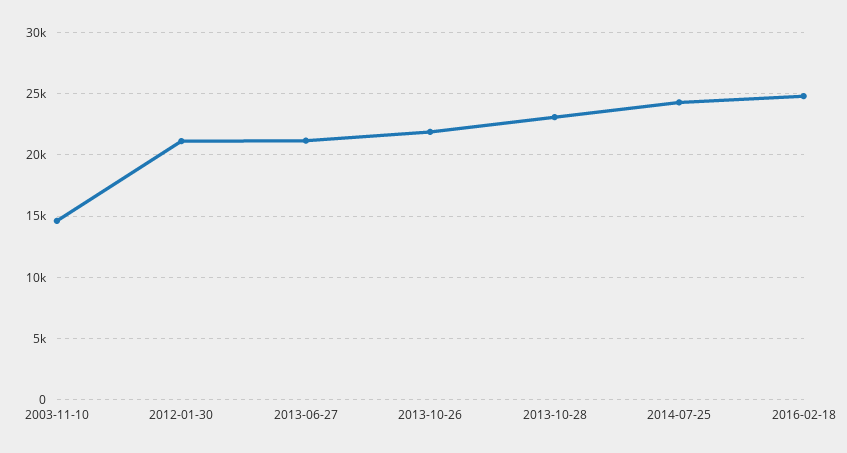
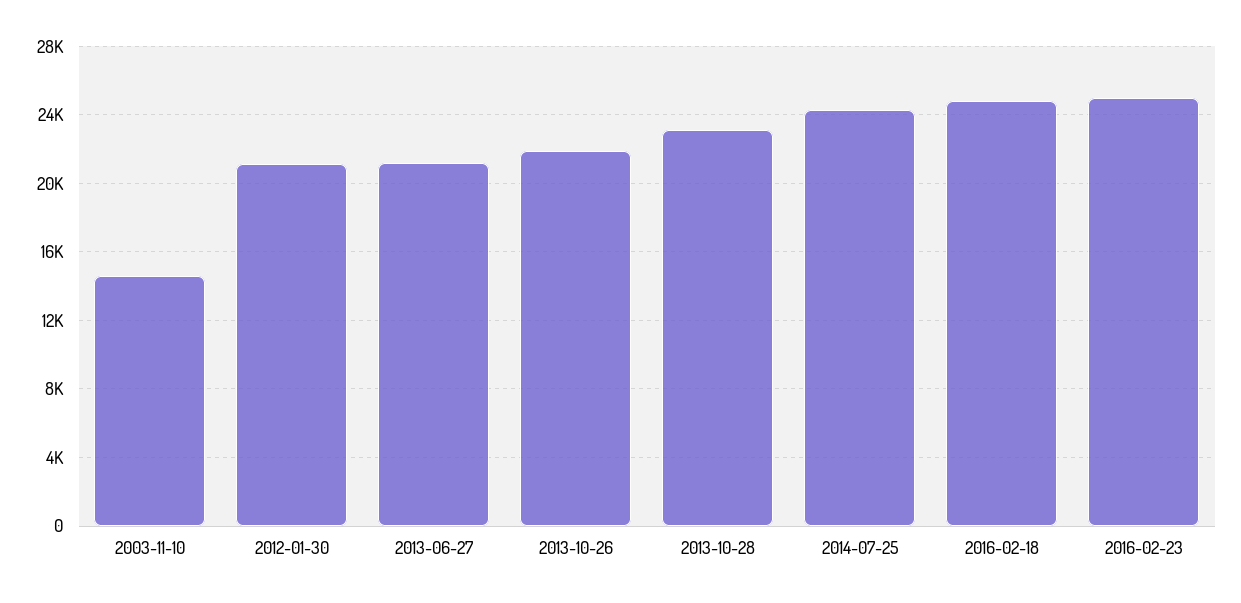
2016-02-23: none -> 25000

